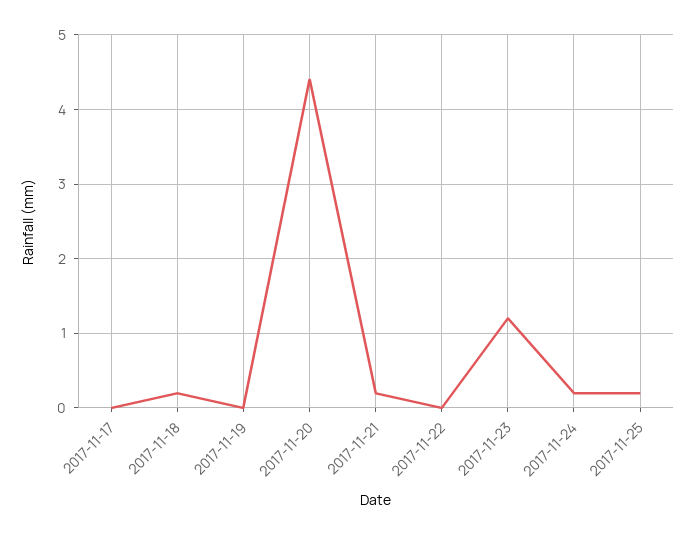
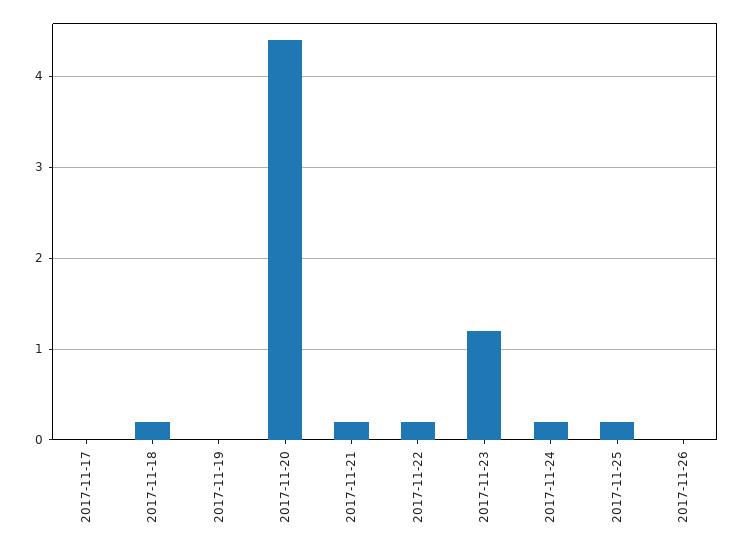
2017-11-22: 0 -> 0.2
2017-11-26: none -> 0

